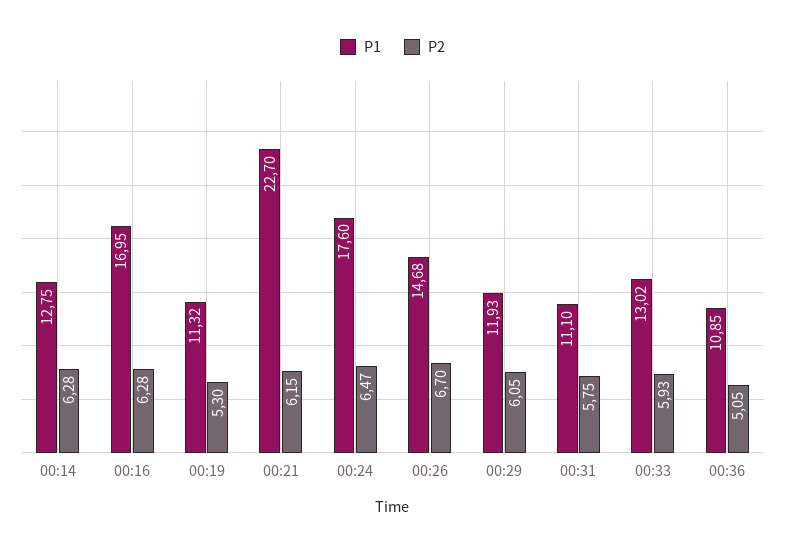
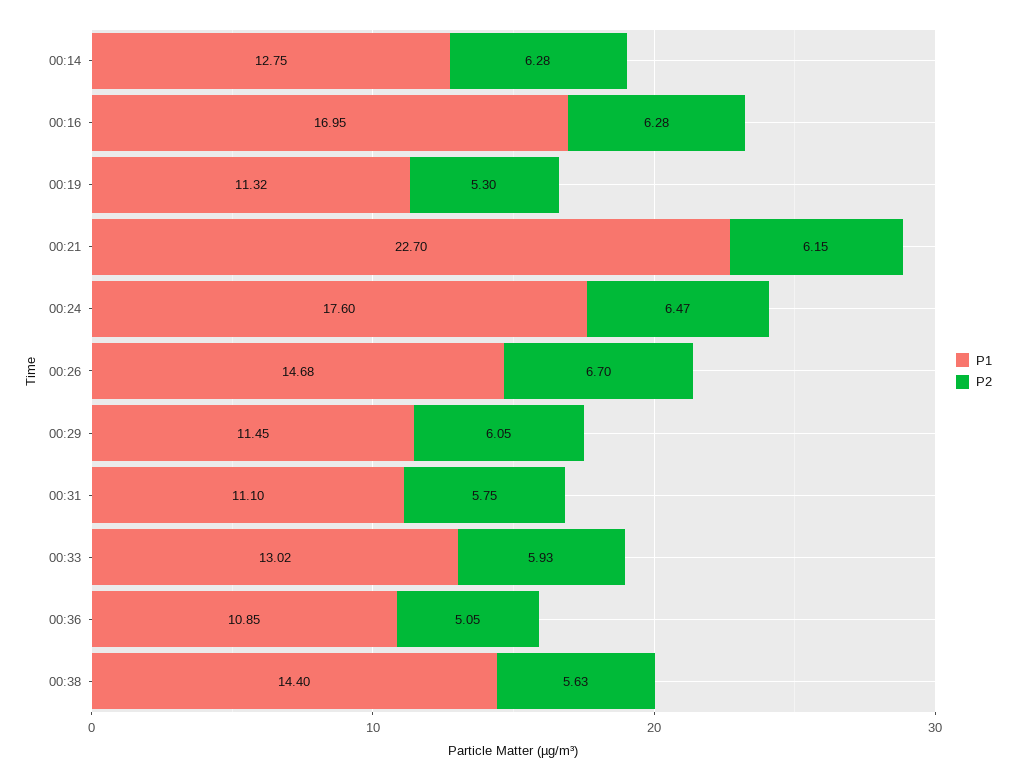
P1, 00:29: 11.93 -> 11.45
P1, 00:38: none -> 14.4
P2, 00:38: none -> 5.63

